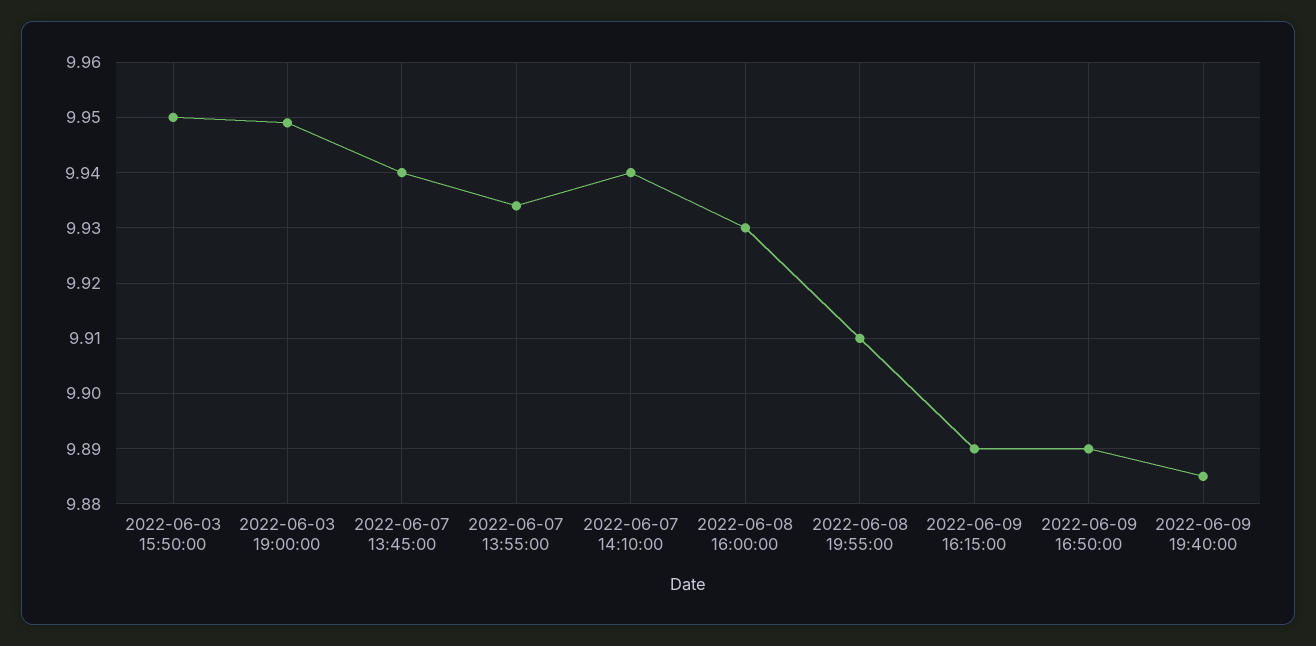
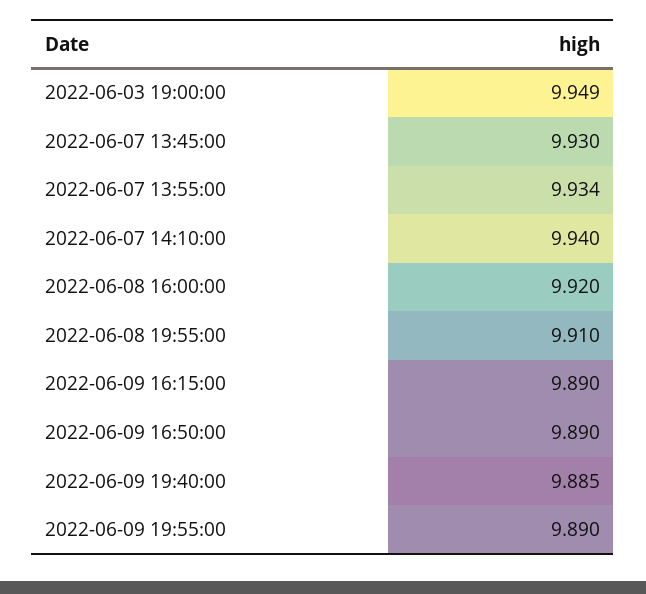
2022-06-03 15:50:00: 9.95 -> none
2022-06-07 13:45:00: 9.94 -> 9.93
2022-06-08 16:00:00: 9.93 -> 9.92
2022-06-09 19:55:00: none -> 9.89

